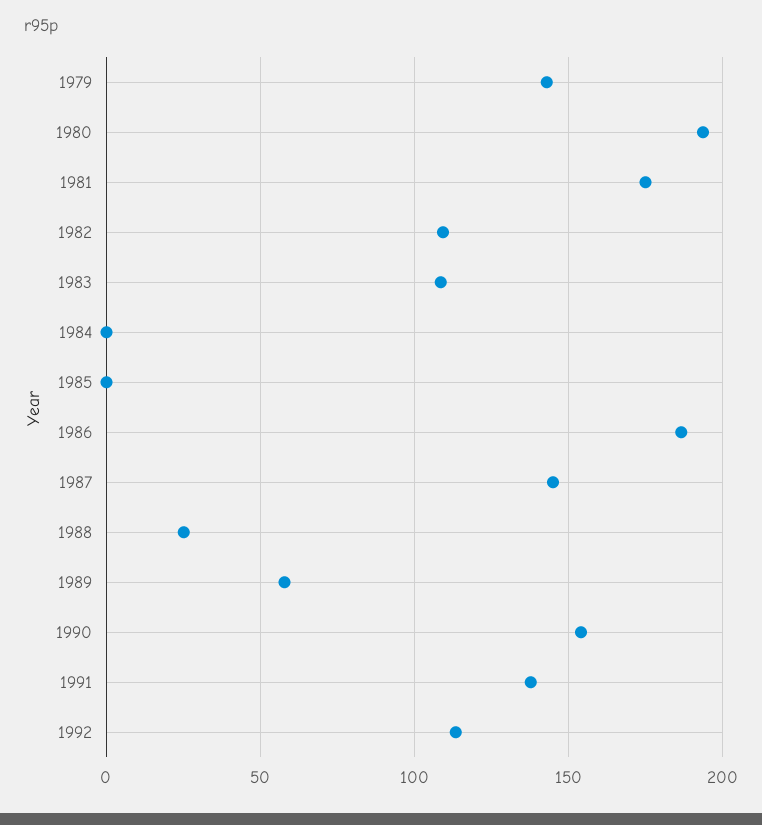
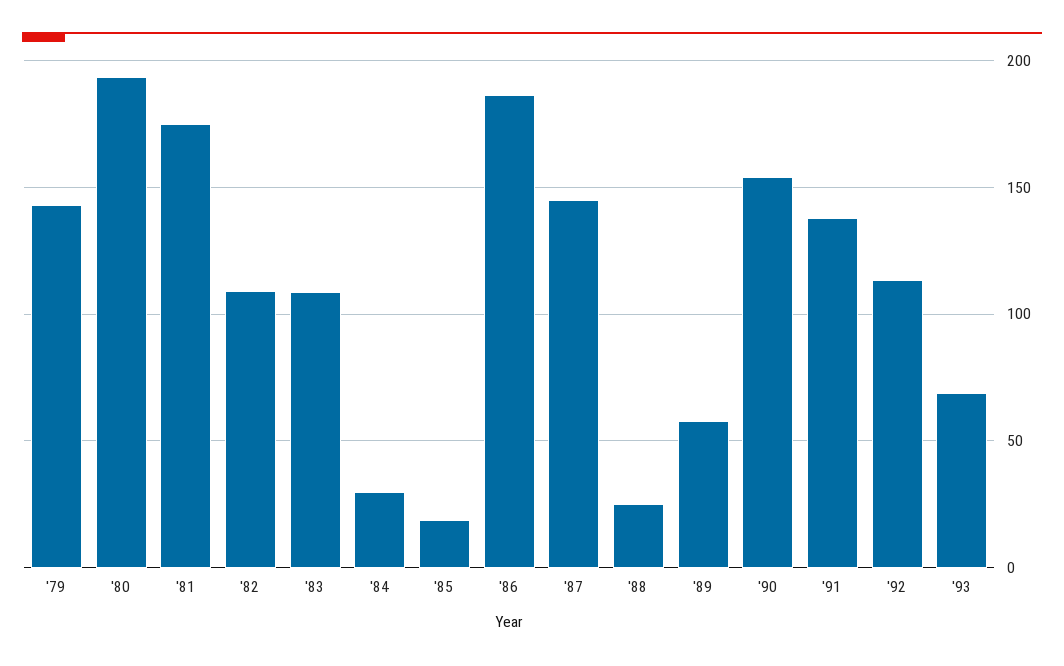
1984: 0 -> 30
1985: 0 -> 20
'93: none -> 70

